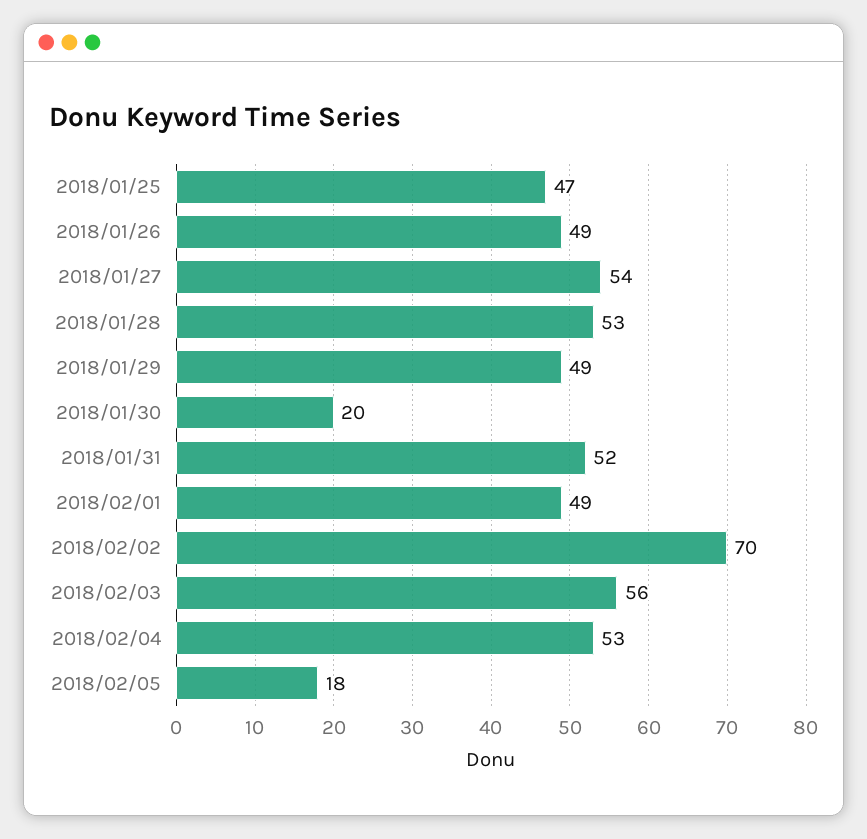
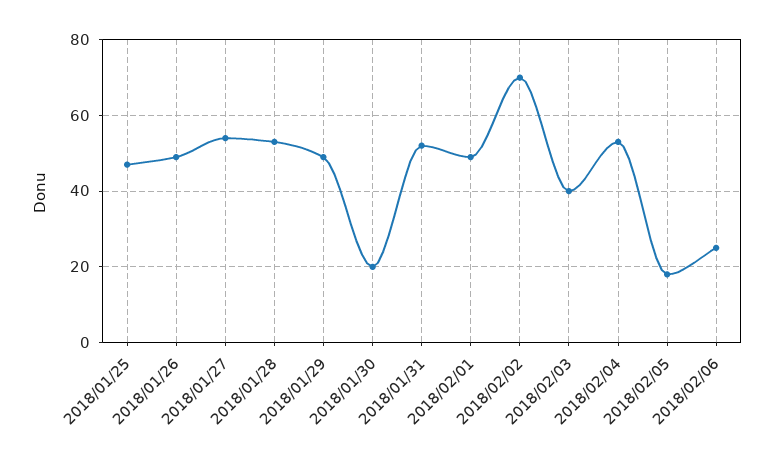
2018/02/03: 56 -> 40
2018/02/06: none -> 25

